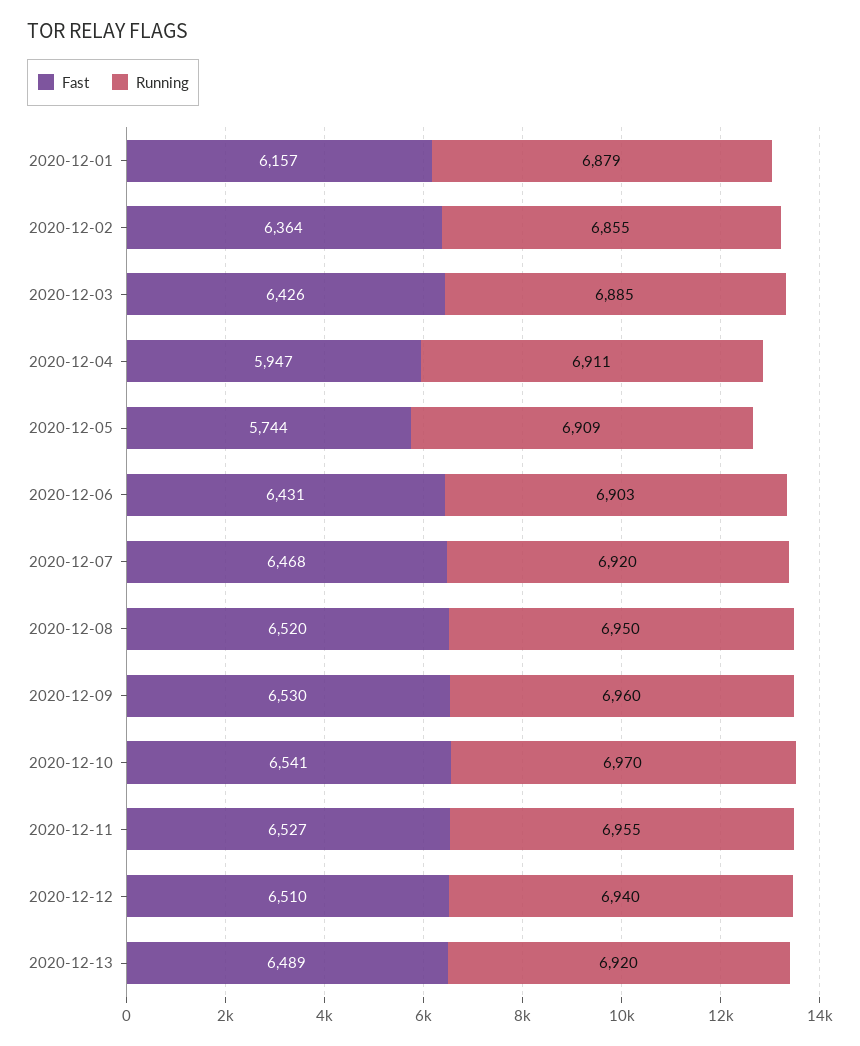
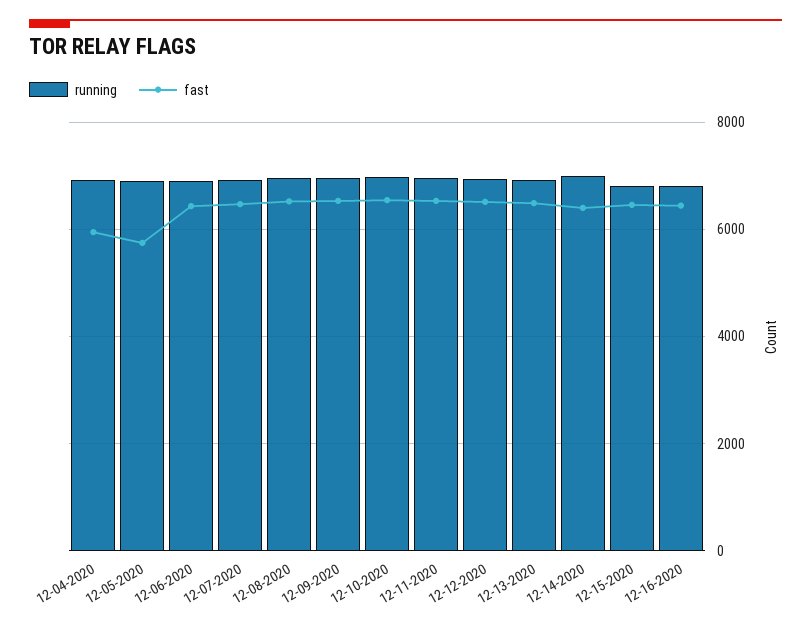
Fast, 2020-12-01: 6157 -> none
Running, 2020-12-01: 6879 -> none
Fast, 2020-12-02: 6364 -> none
Running, 2020-12-02: 6855 -> none
Fast, 2020-12-03: 6426 -> none
Running, 2020-12-03: 6885 -> none
Running, 12-14-2020: none -> 7000
Fast, 12-14-2020: none -> 6400
Running, 12-15-2020: none -> 6800
Fast, 12-15-2020: none -> 6400
Running, 12-16-2020: none -> 6800
Fast, 12-16-2020: none -> 6400

